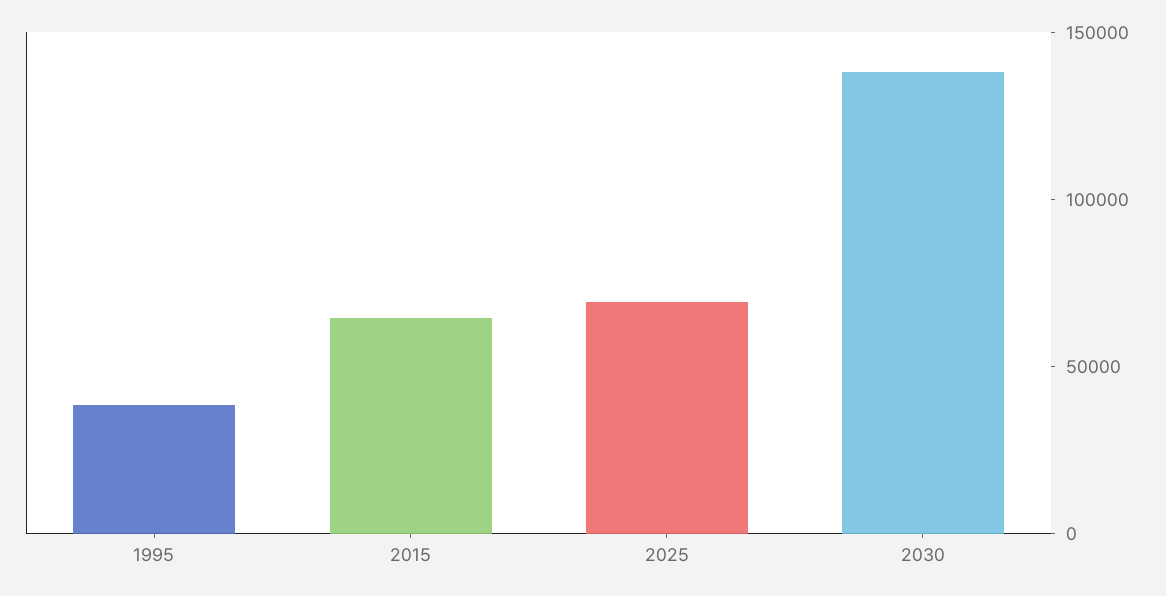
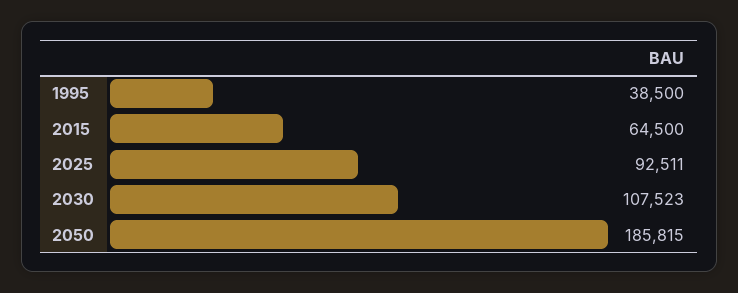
2025: 70000 -> 92511
2030: 140000 -> 107523
2050: none -> 185815

